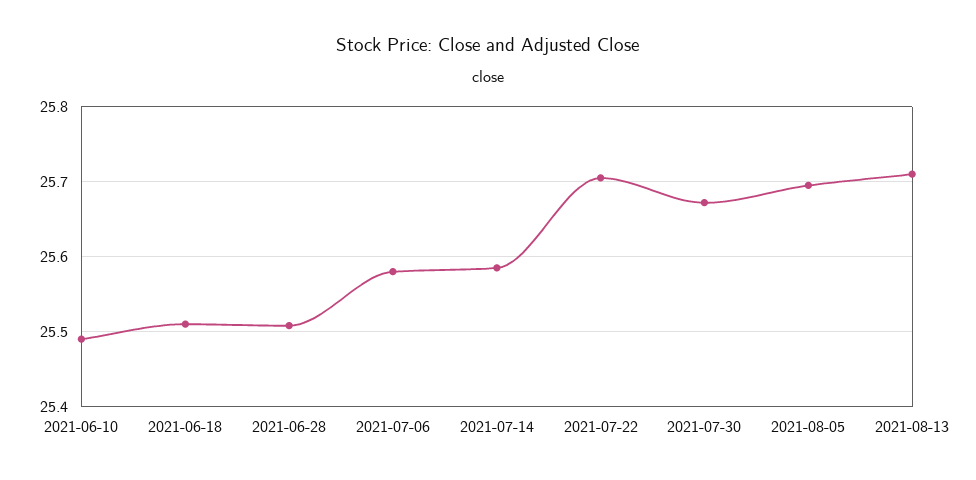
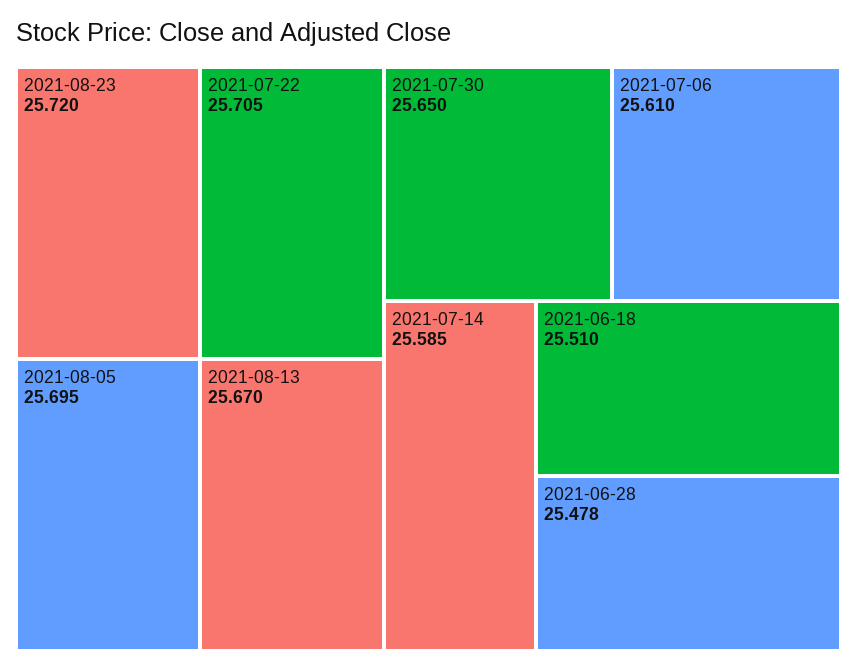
2021-06-10: 25.49 -> none
2021-06-28: 25.51 -> 25.478
2021-07-06: 25.58 -> 25.61
2021-07-30: 25.67 -> 25.65
2021-08-13: 25.71 -> 25.67
2021-08-23: none -> 25.72

